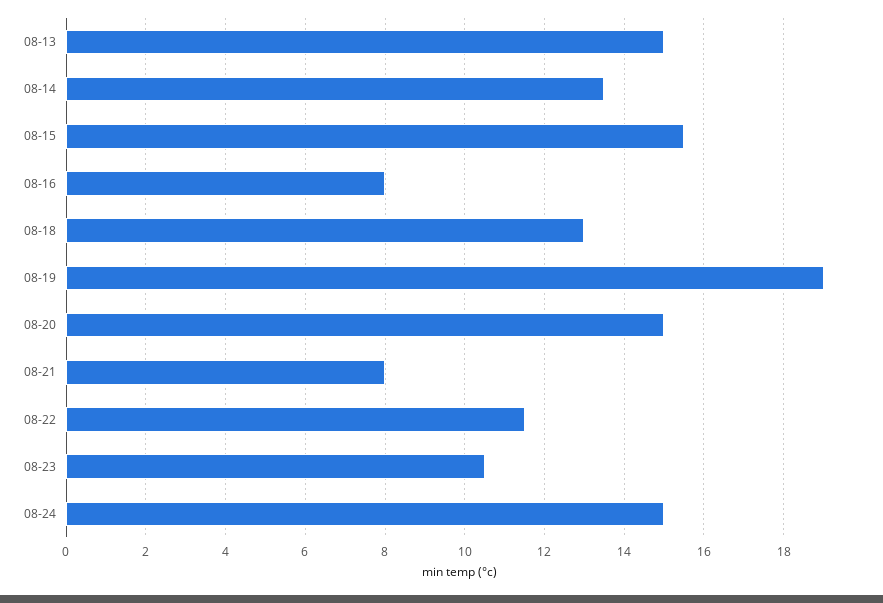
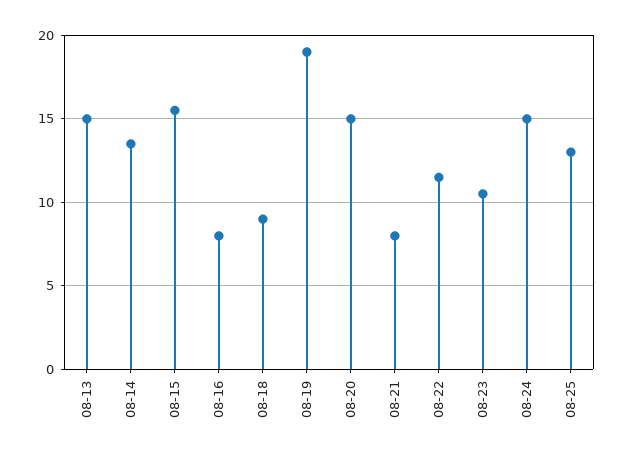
08-18: 13 -> 9
08-25: none -> 13

